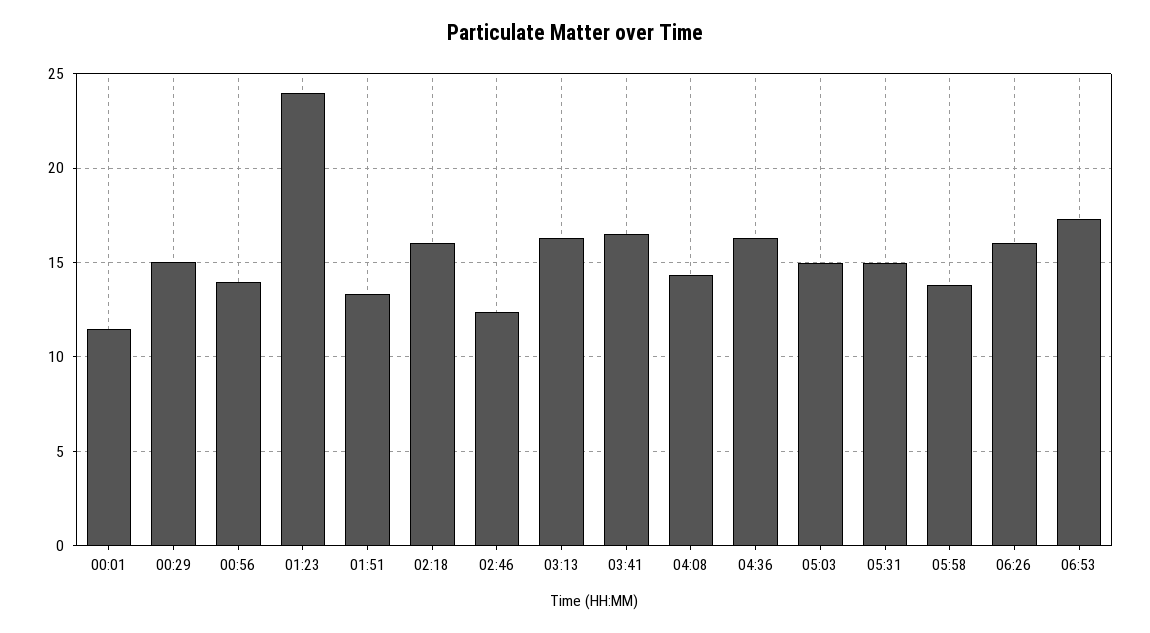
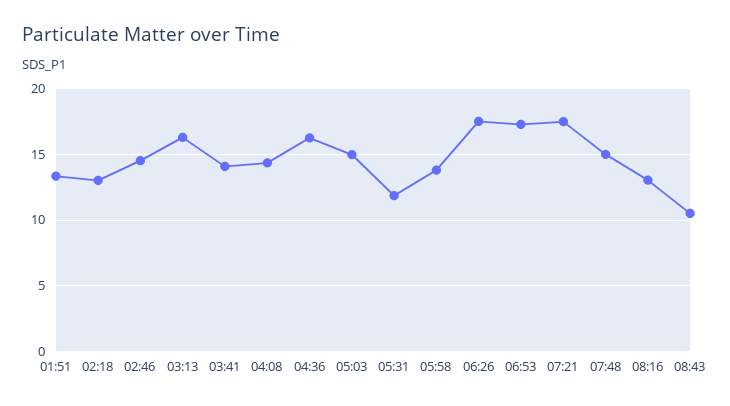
00:01: 11.5 -> none
00:29: 15 -> none
00:56: 14 -> none
01:23: 24 -> none
02:18: 16 -> 13
02:46: 12.5 -> 14.5
03:41: 16.5 -> 14
05:31: 15 -> 12
06:26: 16 -> 17.5
07:21: none -> 17.5
07:48: none -> 15
08:16: none -> 13
08:43: none -> 10.5

